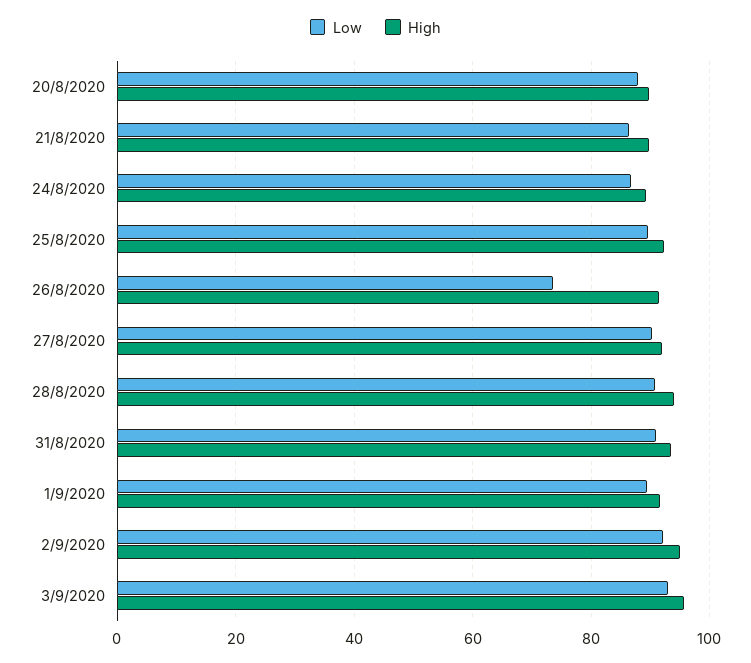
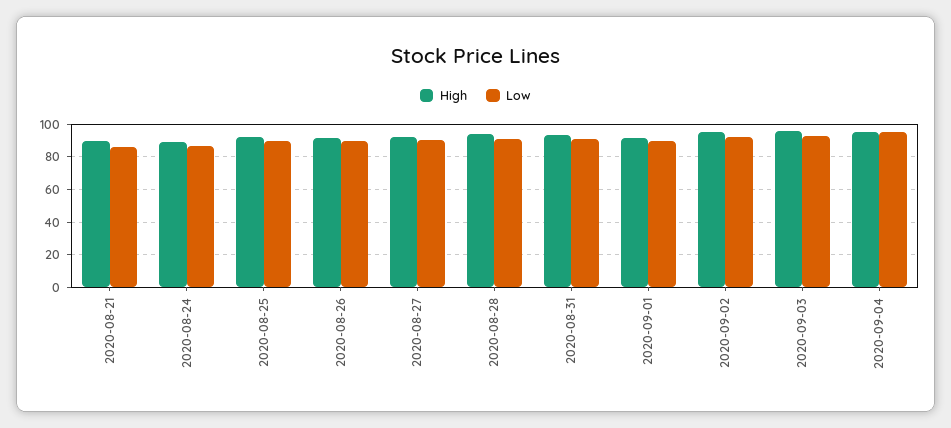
Low, 20/8/2020: 88 -> none
High, 20/8/2020: 90 -> none
Low, 26/8/2020: 74 -> 90
High, 2020-09-04: none -> 95
Low, 2020-09-04: none -> 95

